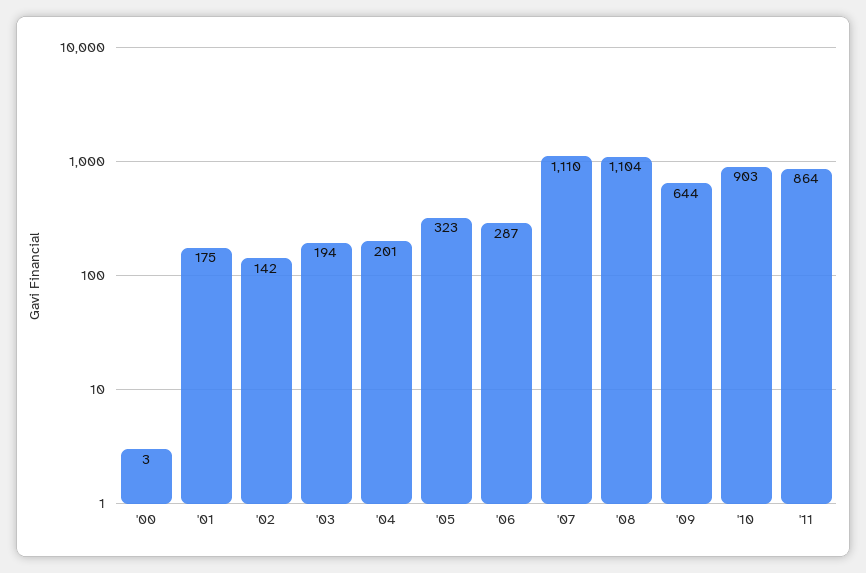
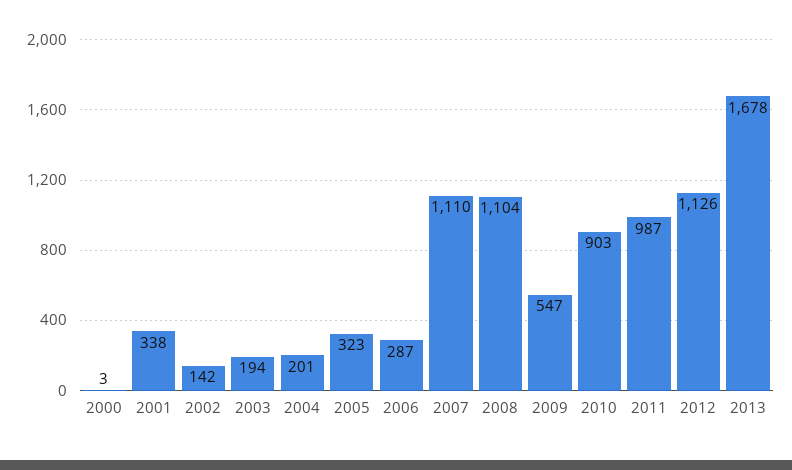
'01: 175 -> 338
'09: 644 -> 547
'11: 864 -> 987
2012: none -> 1126
2013: none -> 1678

